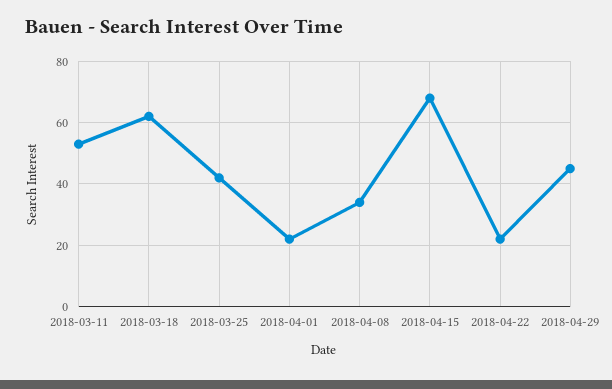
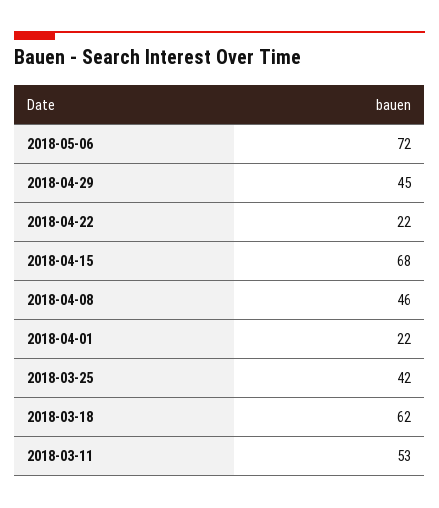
2018-04-08: 35 -> 46
2018-05-06: none -> 72

